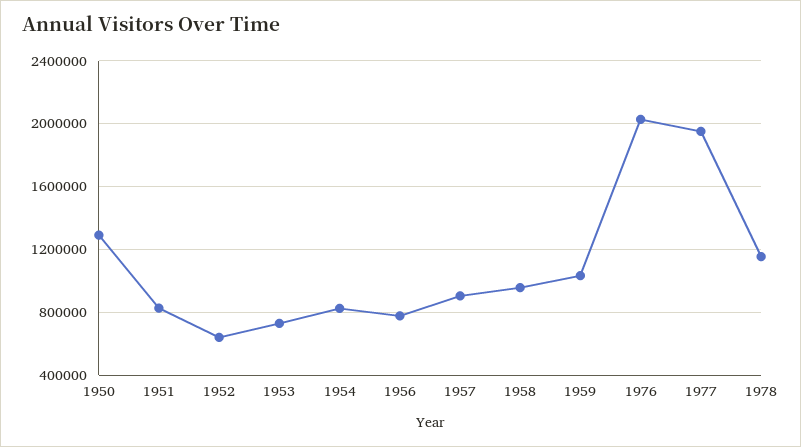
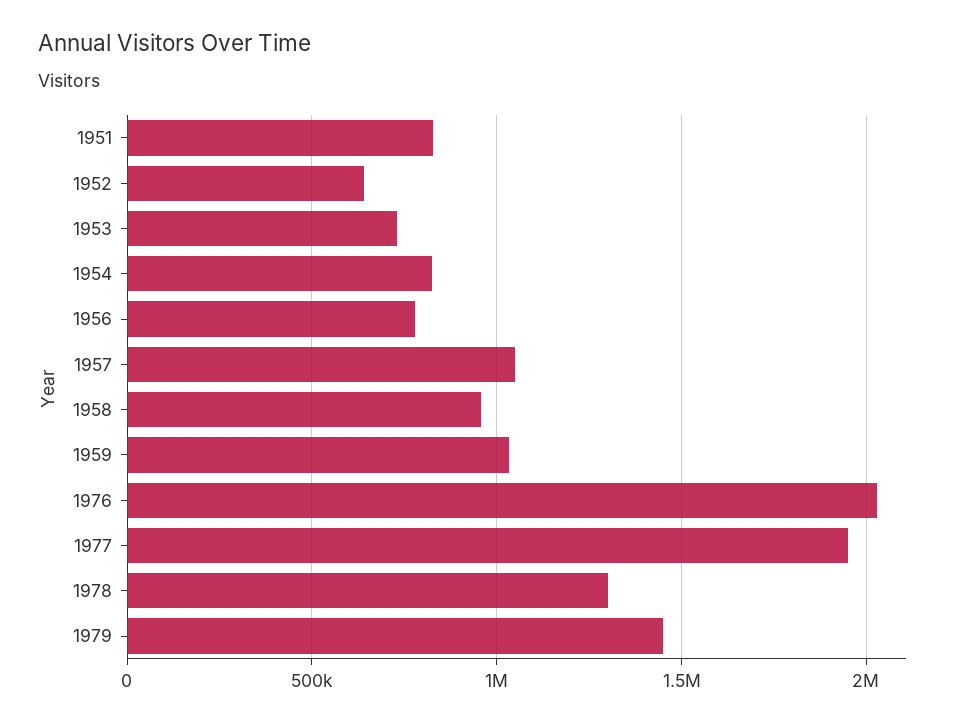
1950: 1300000 -> none
1957: 900000 -> 1050000
1978: 1150000 -> 1300000
1979: none -> 1450000

